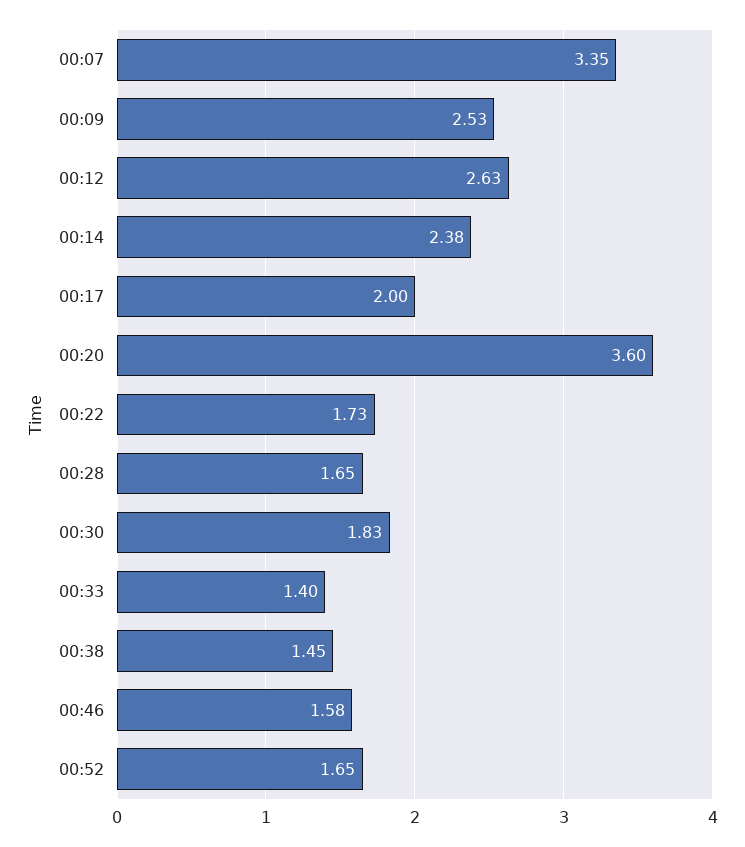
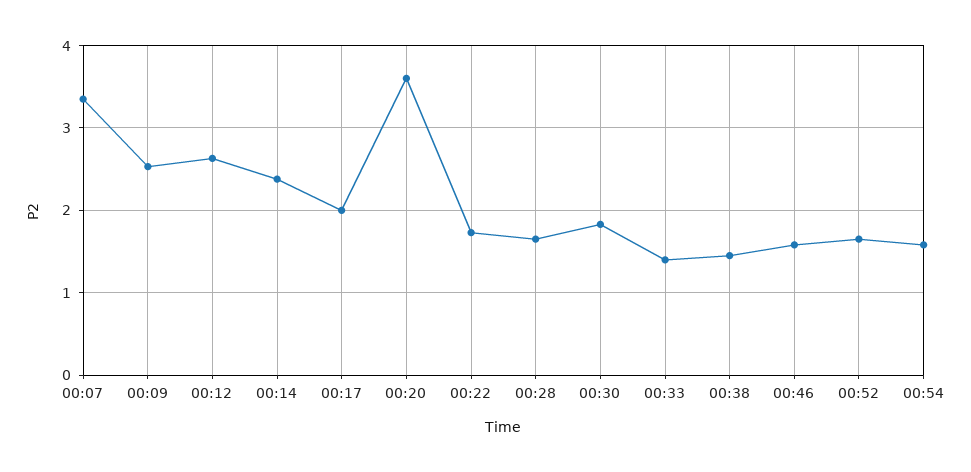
00:54: none -> 1.6

